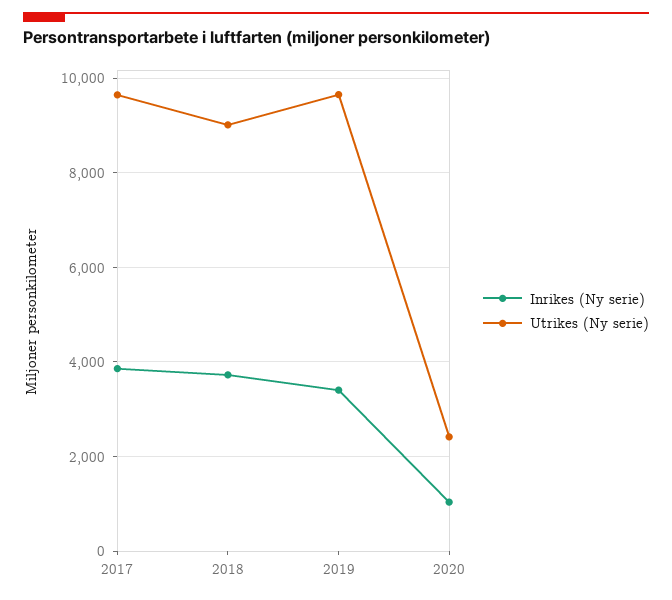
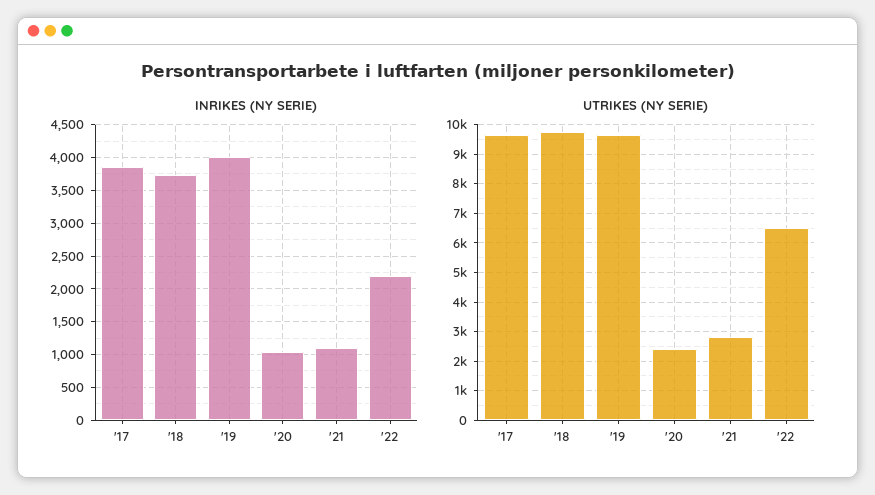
Utrikes (Ny serie), 2018: 9000 -> 9750
Inrikes (Ny serie), 2019: 3400 -> 4000
Inrikes (Ny serie), '21: none -> 1100
Inrikes (Ny serie), '22: none -> 2200
Utrikes (Ny serie), '21: none -> 2750
Utrikes (Ny serie), '22: none -> 6500

